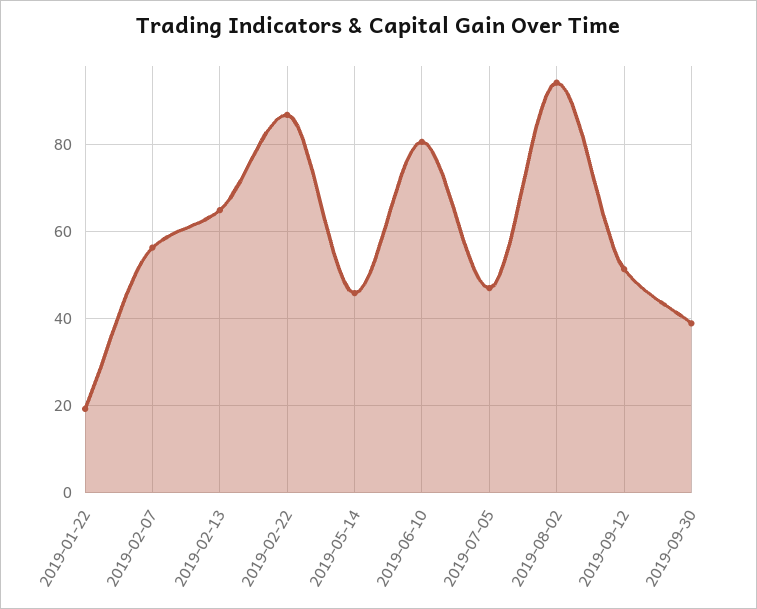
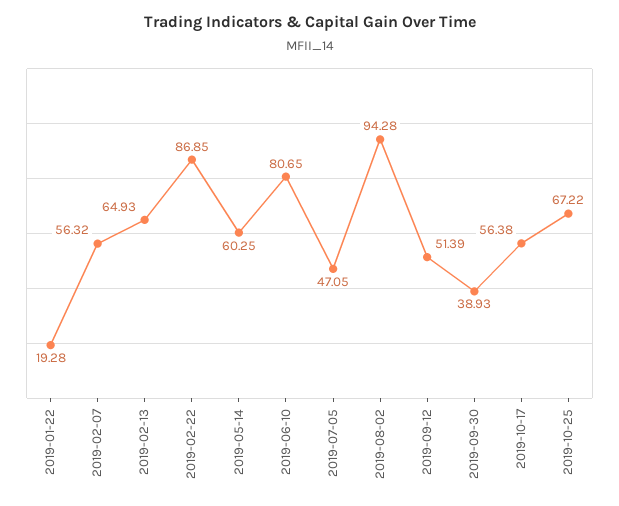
2019-05-14: 46 -> 60.25
2019-10-17: none -> 56.38
2019-10-25: none -> 67.22

